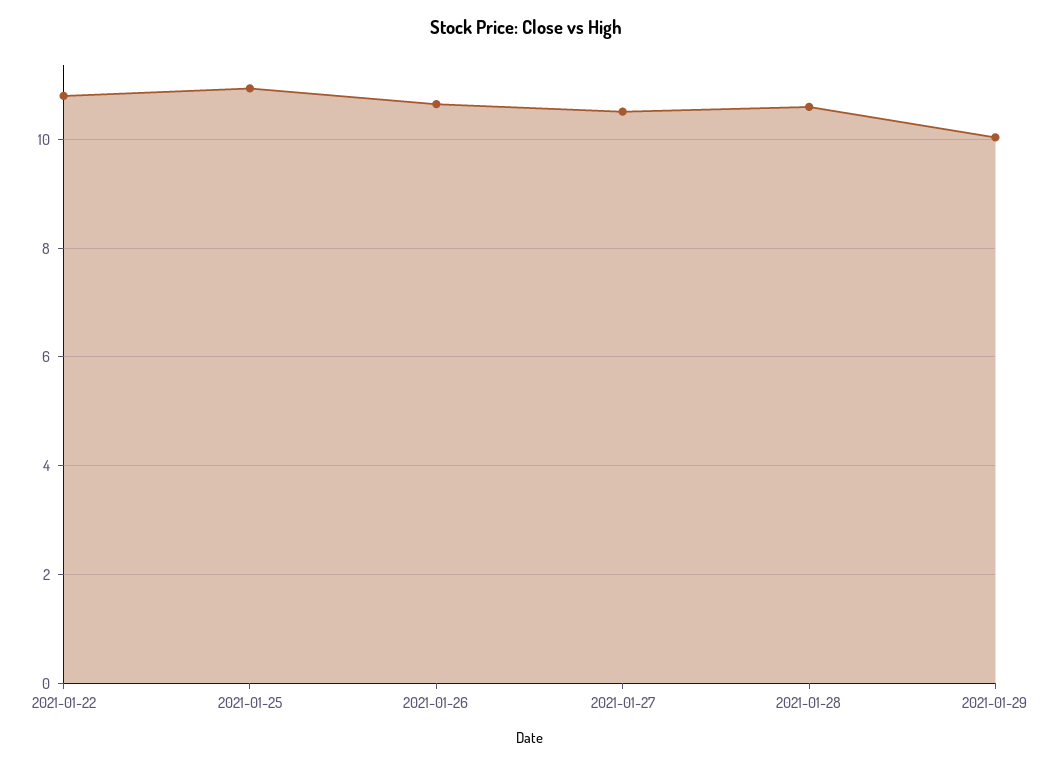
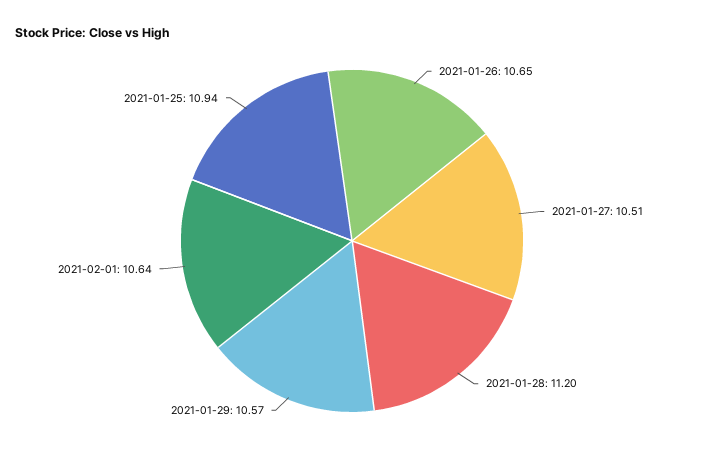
2021-01-22: 10.8 -> none
2021-01-28: 10.6 -> 11.2
2021-01-29: 10 -> 10.57
2021-02-01: none -> 10.64

